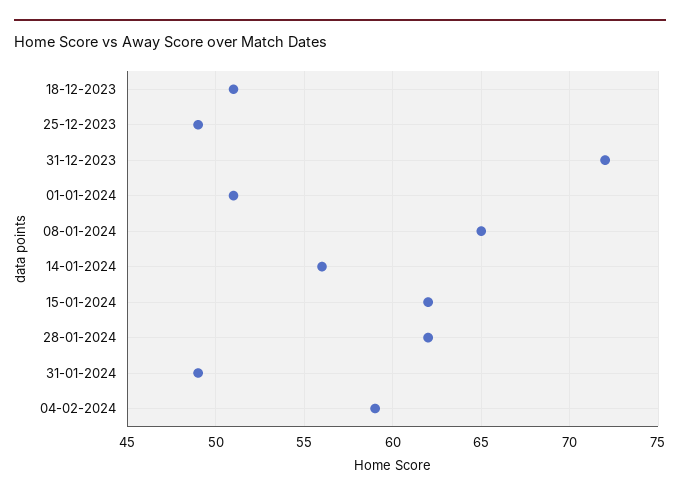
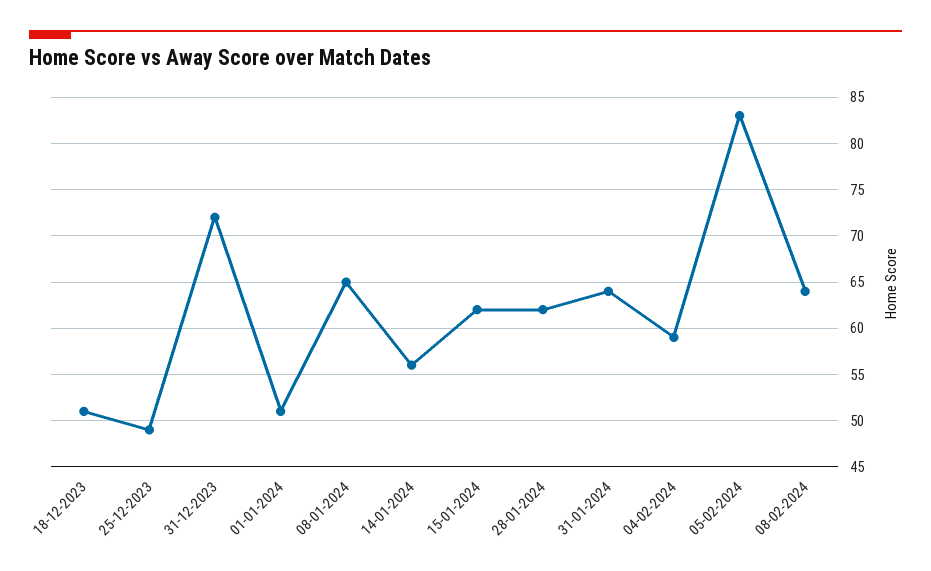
31-01-2024: 49 -> 64
05-02-2024: none -> 83
08-02-2024: none -> 64

